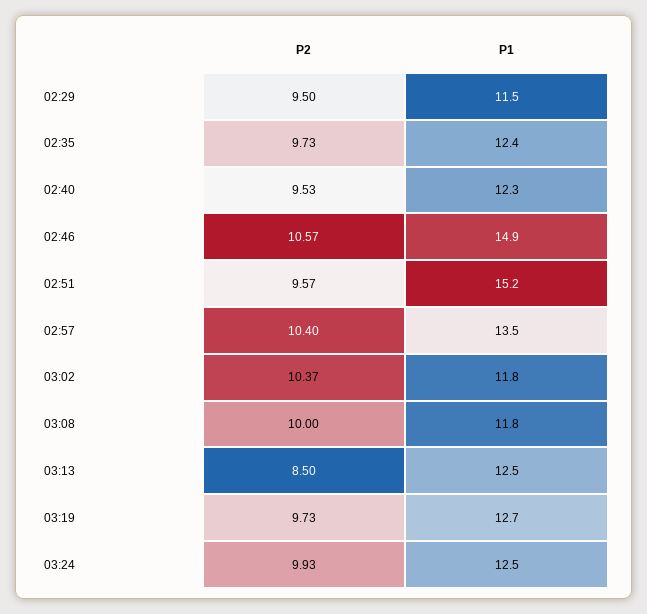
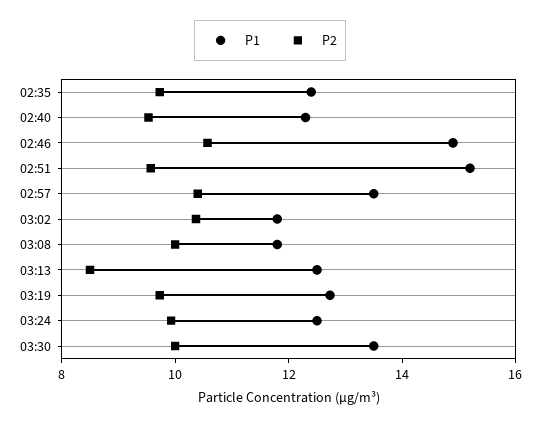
P2, 02:29: 9.5 -> none
P1, 02:29: 11.5 -> none
P1, 03:30: none -> 13.5
P2, 03:30: none -> 10

